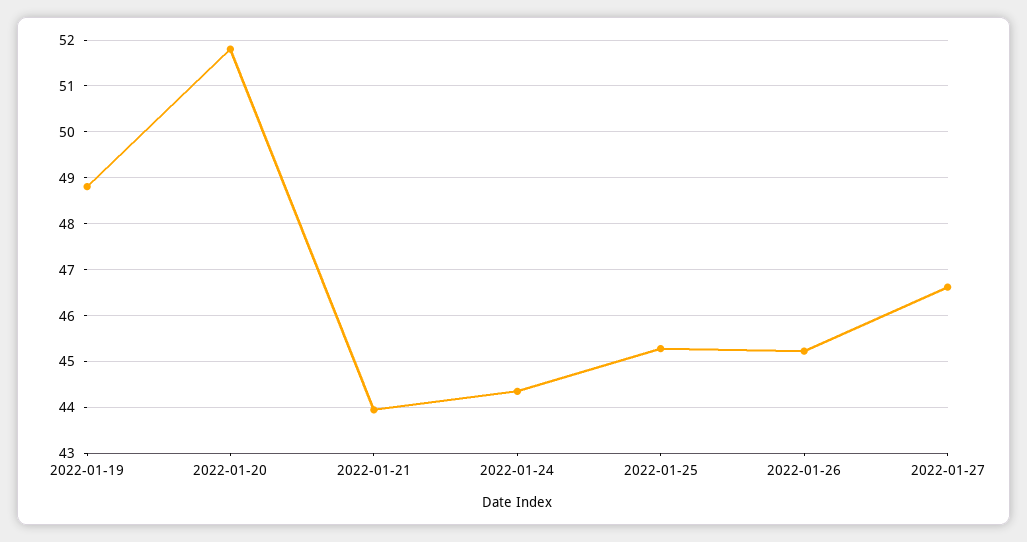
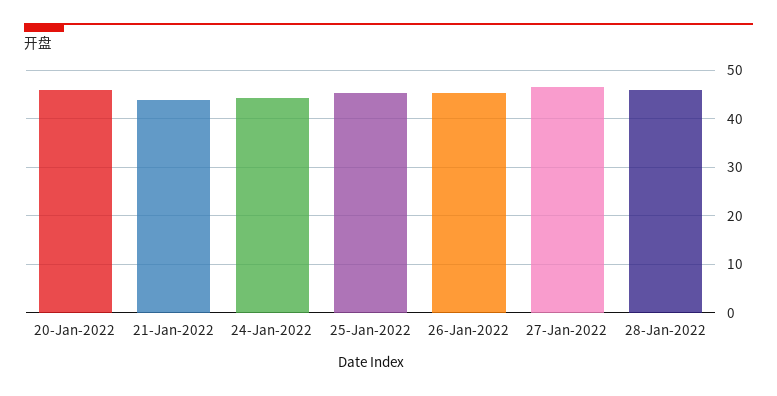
2022-01-19: 48.8 -> none
2022-01-20: 51.8 -> 46
28-Jan-2022: none -> 46

